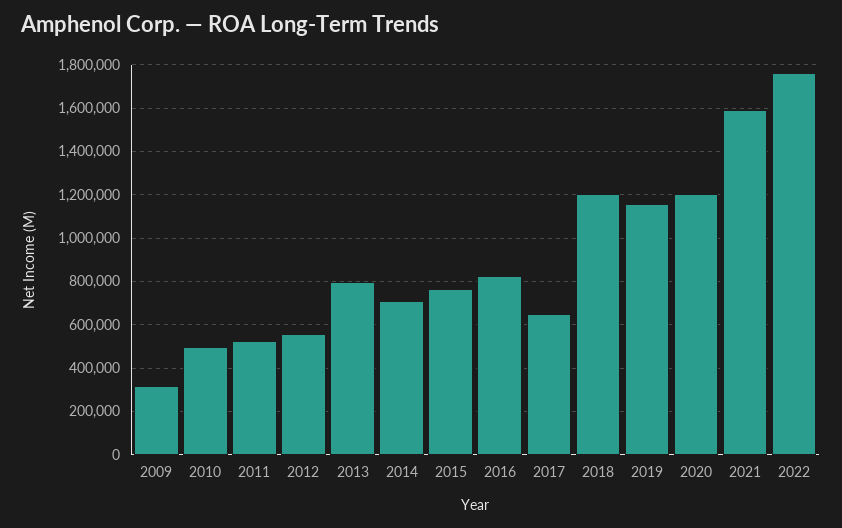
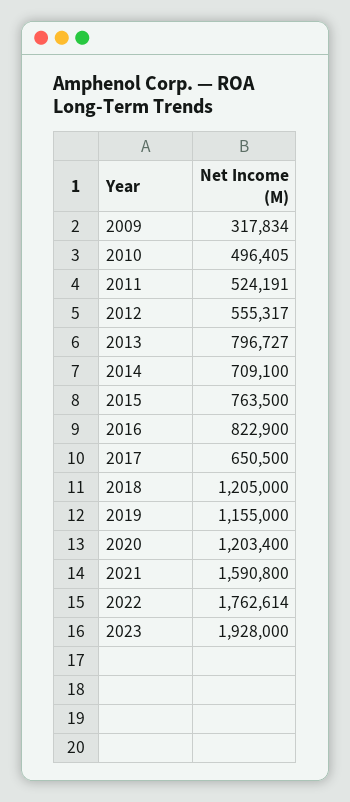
2023: none -> 1928000

